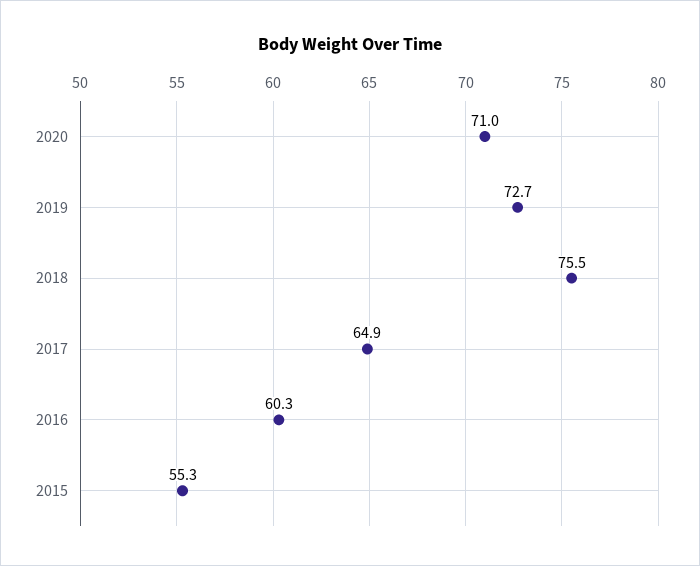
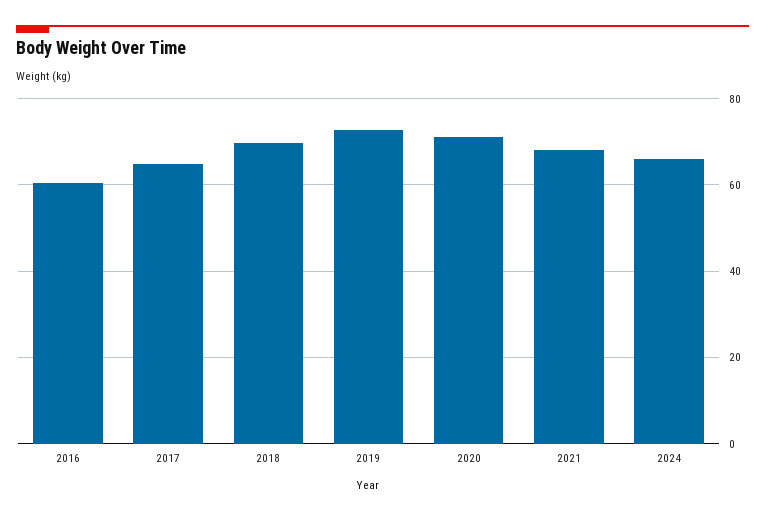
2018: 75.5 -> 70
2015: 55.3 -> none
2021: none -> 68
2024: none -> 66

